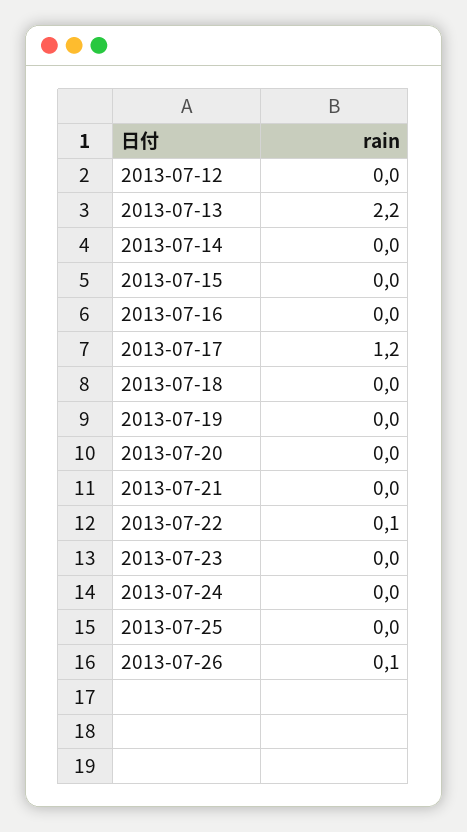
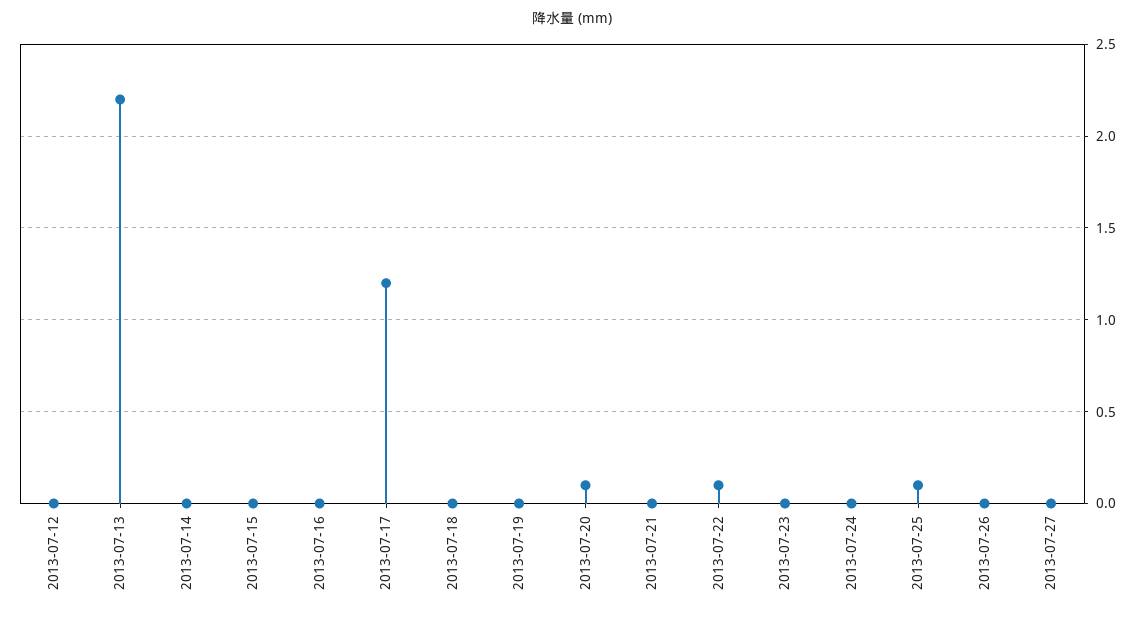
2013-07-20: 0 -> 0.1
2013-07-25: 0 -> 0.1
2013-07-26: 0.1 -> 0
2013-07-27: none -> 0

